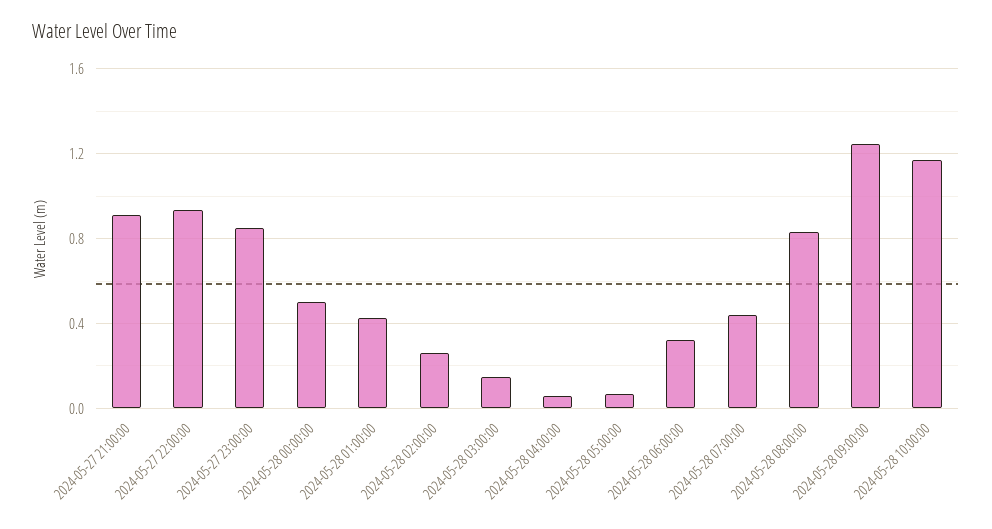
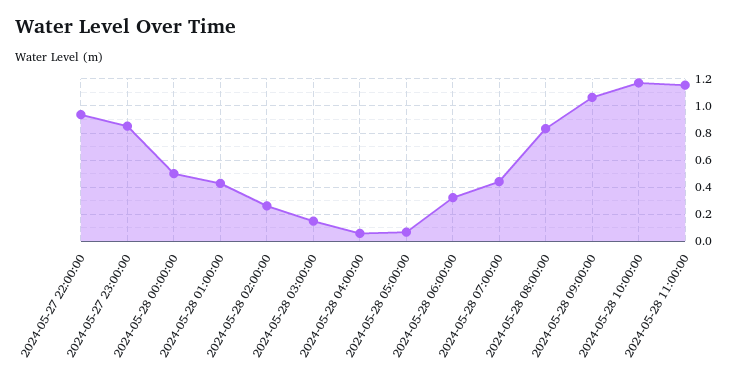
2024-05-27 21:00:00: 0.9 -> none
2024-05-28 09:00:00: 1.25 -> 1.05
2024-05-28 11:00:00: none -> 1.15

